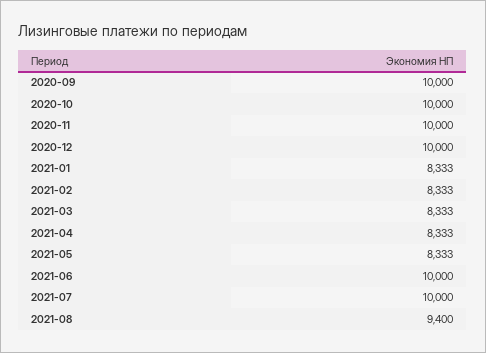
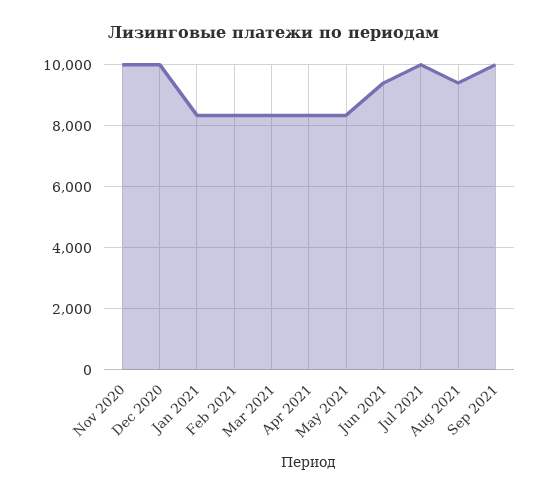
2020-09: 10000 -> none
2020-10: 10000 -> none
2021-06: 10000 -> 9400
Sep 2021: none -> 10000

